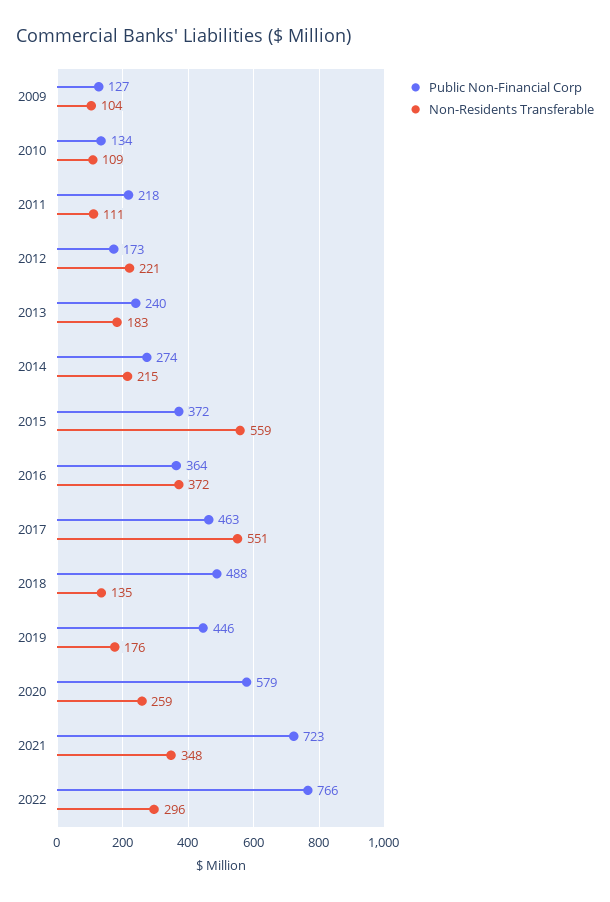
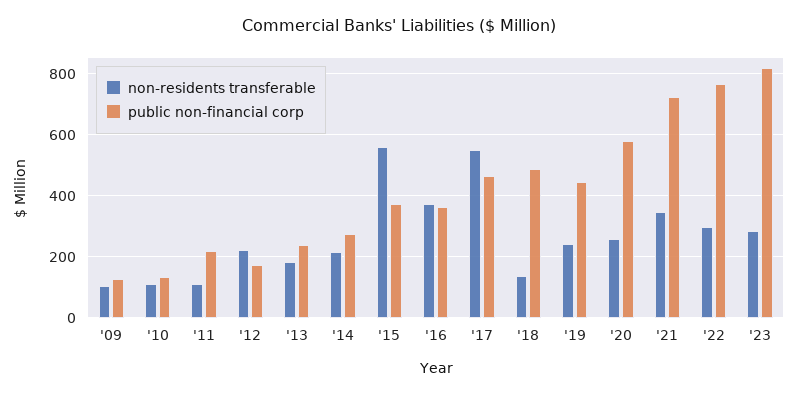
Non-Residents Transferable, 2019: 176 -> 240
Non-Residents Transferable, '23: none -> 280
Public Non-Financial Corp, '23: none -> 820

